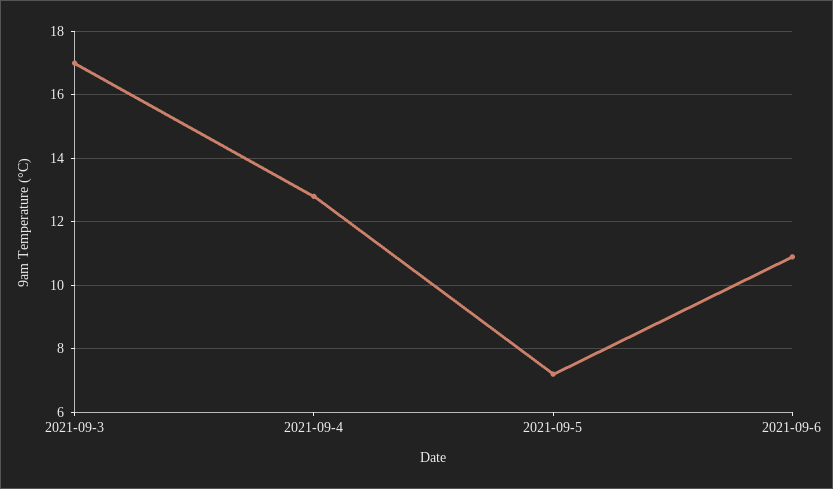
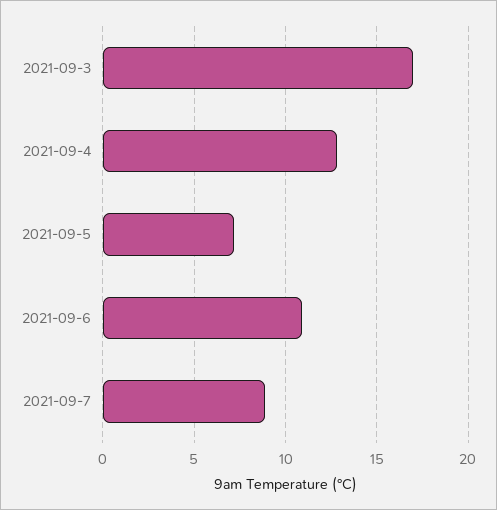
2021-09-7: none -> 9

